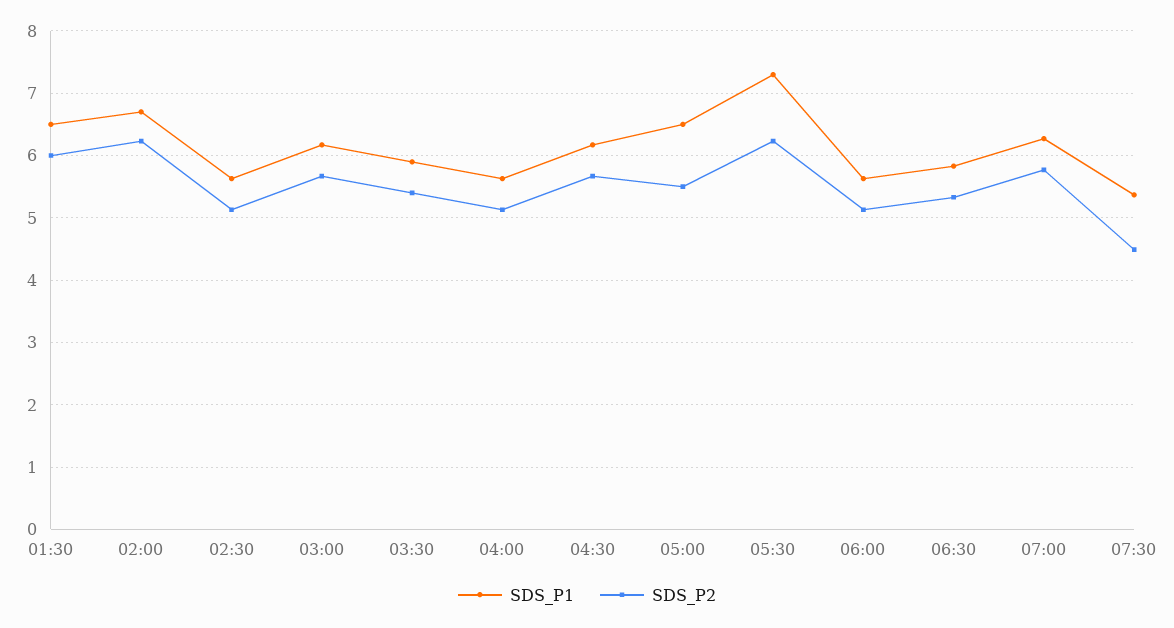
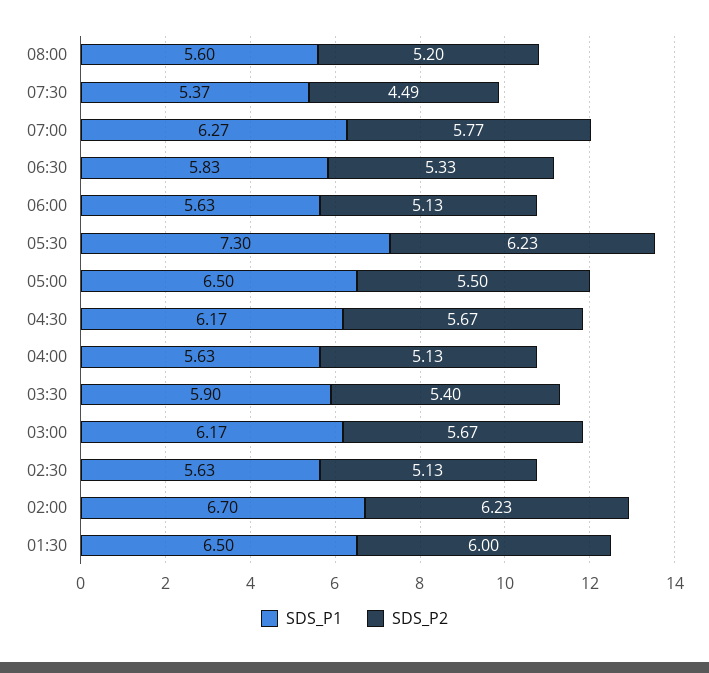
SDS_P1, 08:00: none -> 5.6
SDS_P2, 08:00: none -> 5.2

